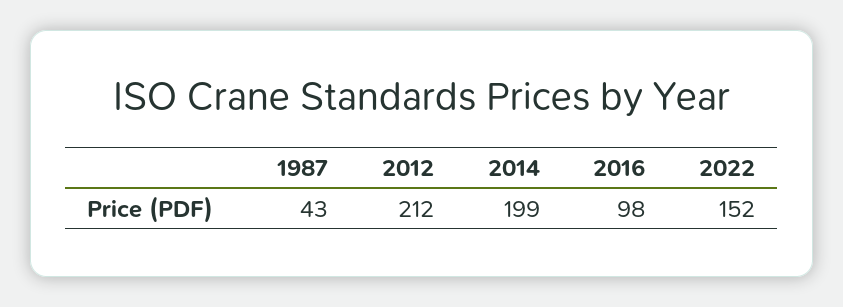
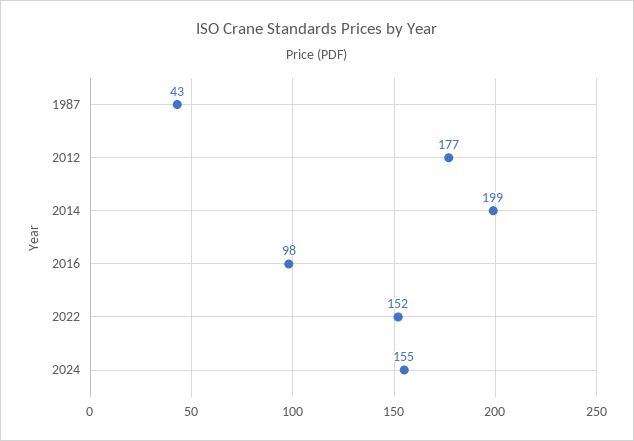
2012: 212 -> 177
2024: none -> 155

